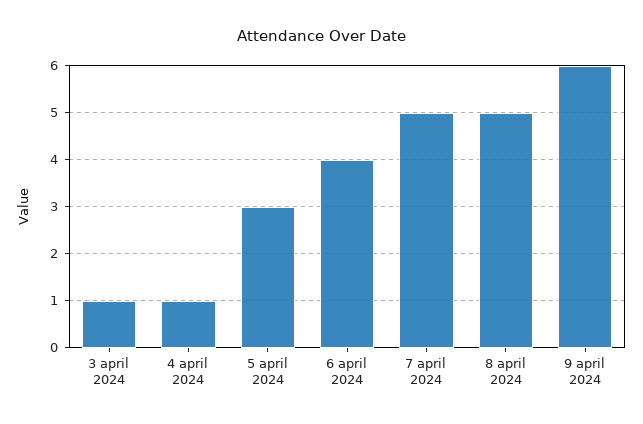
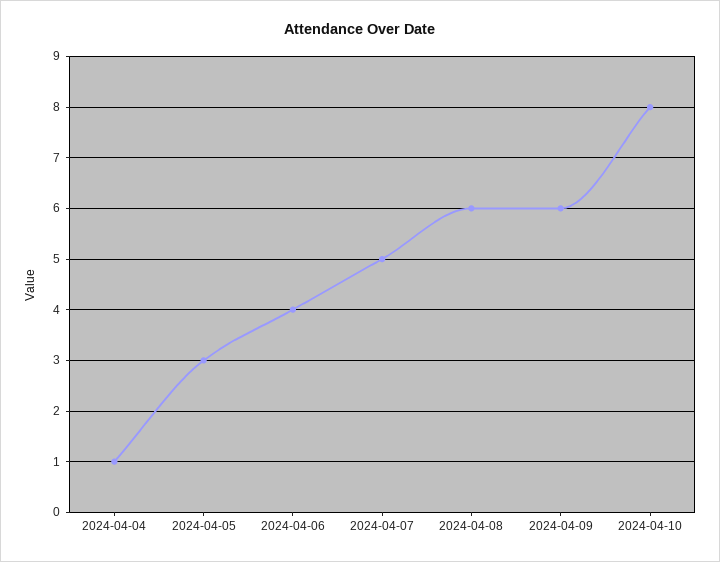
3 april 2024: 1 -> none
8 april 2024: 5 -> 6
2024-04-10: none -> 8

